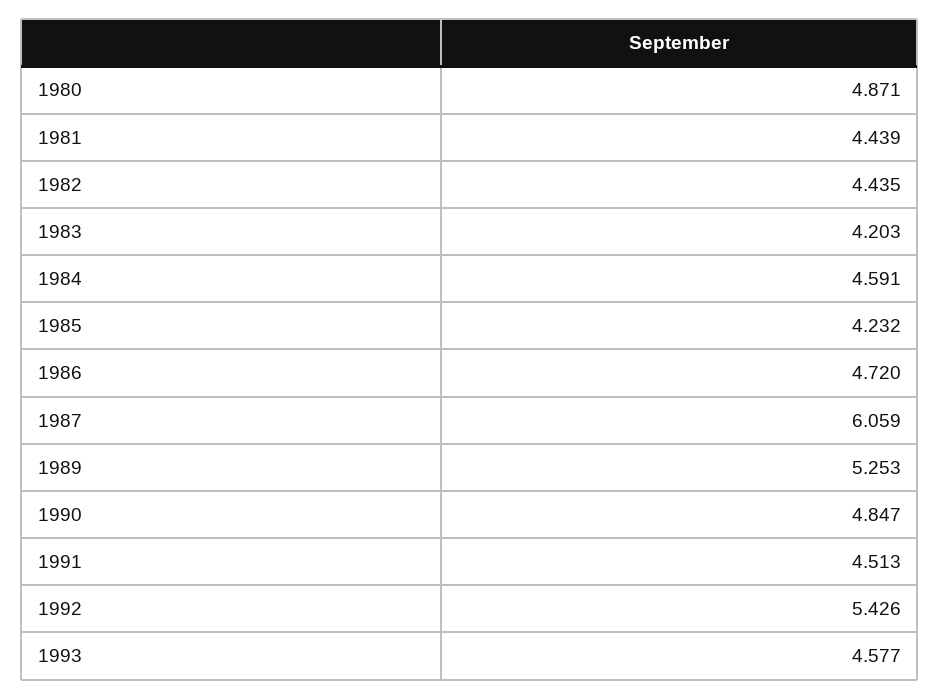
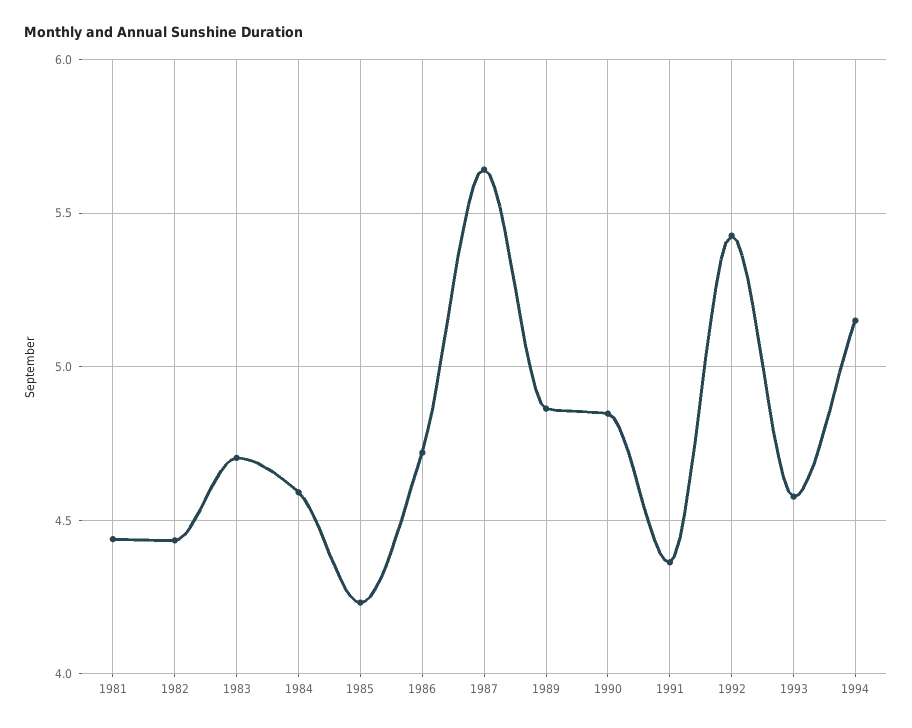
1980: 4.871 -> none
1983: 4.203 -> 4.7
1987: 6.059 -> 5.65
1989: 5.253 -> 4.85
1991: 4.513 -> 4.35
1994: none -> 5.15

